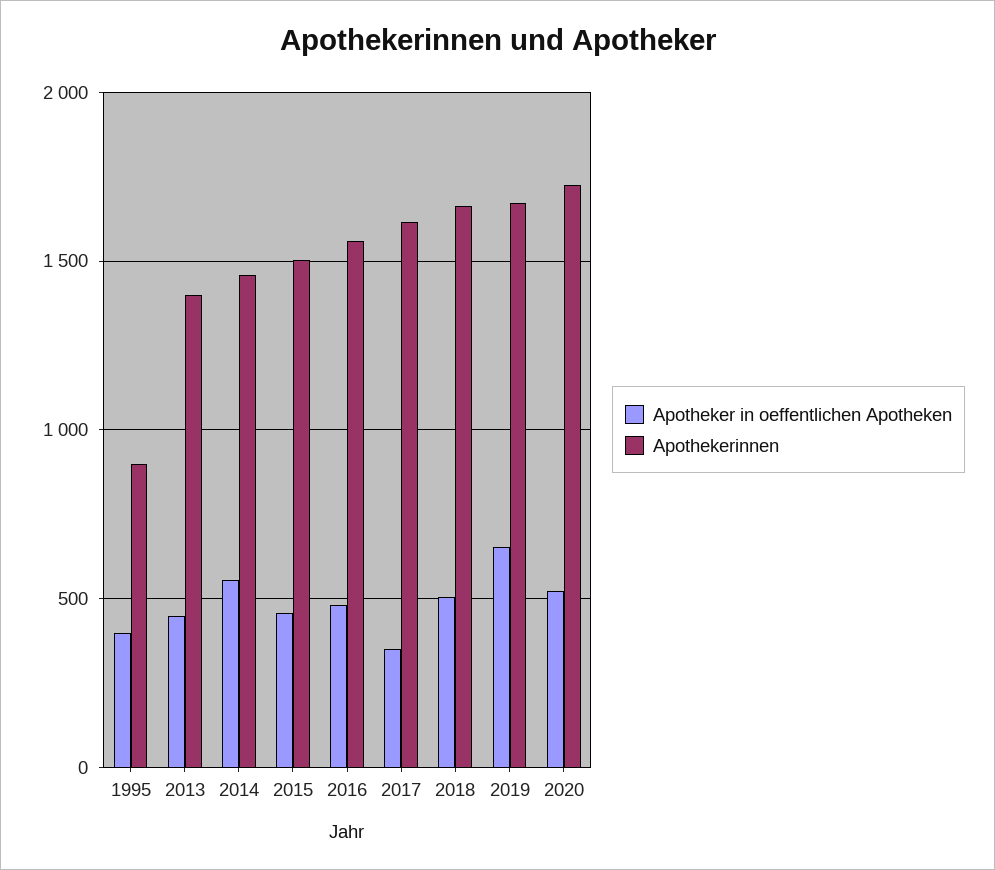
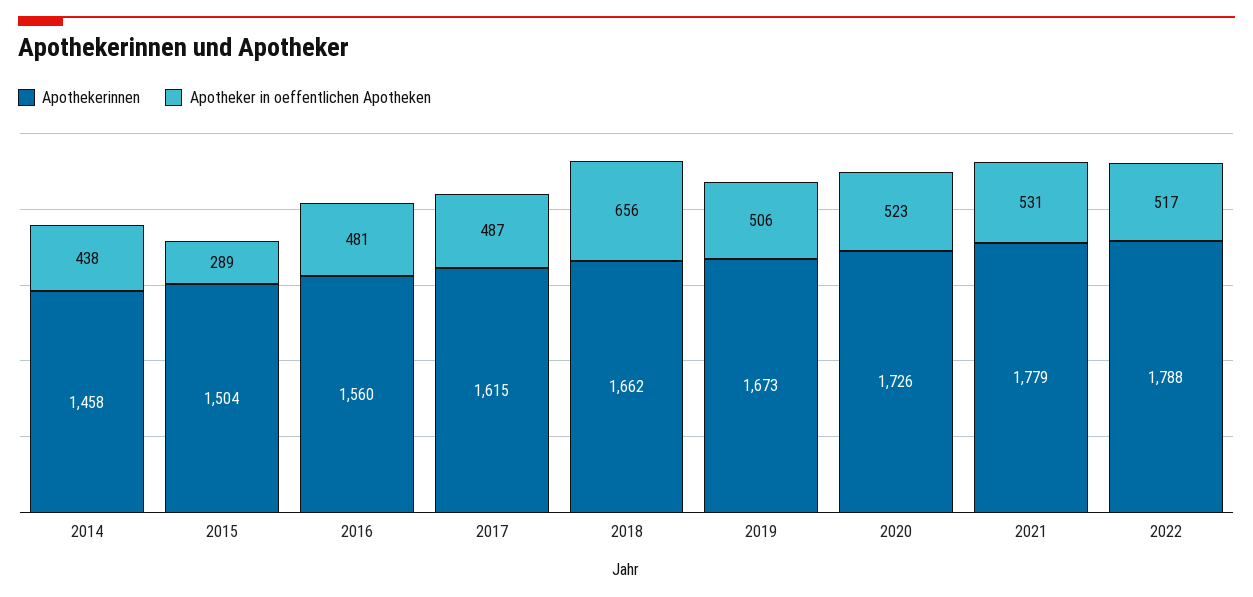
Apotheker in oeffentlichen Apotheken, 1995: 400 -> none
Apothekerinnen, 1995: 900 -> none
Apotheker in oeffentlichen Apotheken, 2013: 450 -> none
Apothekerinnen, 2013: 1400 -> none
Apotheker in oeffentlichen Apotheken, 2014: 550 -> 438
Apotheker in oeffentlichen Apotheken, 2015: 450 -> 289
Apotheker in oeffentlichen Apotheken, 2017: 350 -> 487
Apotheker in oeffentlichen Apotheken, 2018: 500 -> 656
Apotheker in oeffentlichen Apotheken, 2019: 650 -> 506
Apothekerinnen, 2021: none -> 1779
Apotheker in oeffentlichen Apotheken, 2021: none -> 531
Apothekerinnen, 2022: none -> 1788
Apotheker in oeffentlichen Apotheken, 2022: none -> 517

